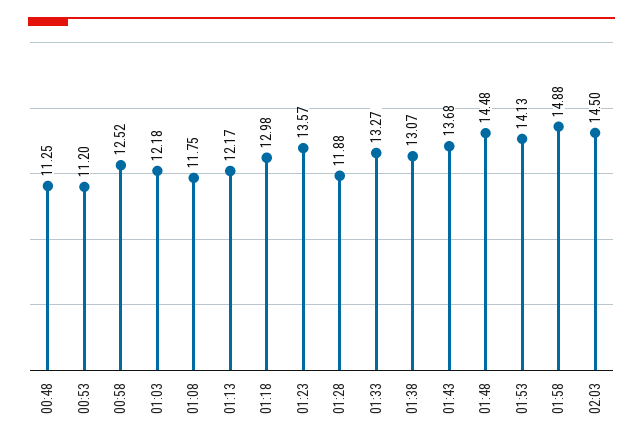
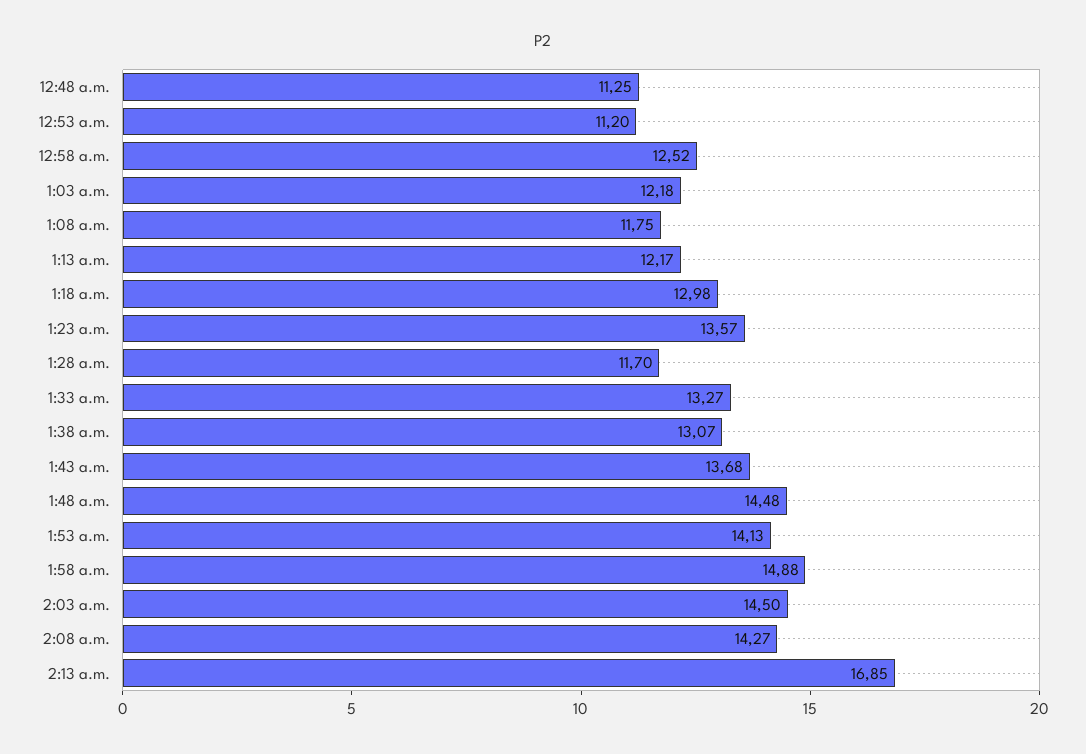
01:28: 11.88 -> 11.7
2:08 a.m.: none -> 14.27
2:13 a.m.: none -> 16.85

